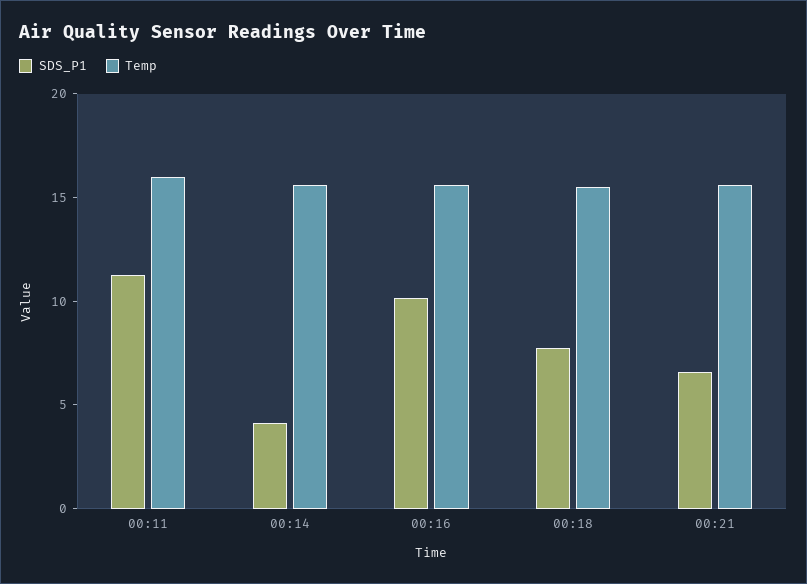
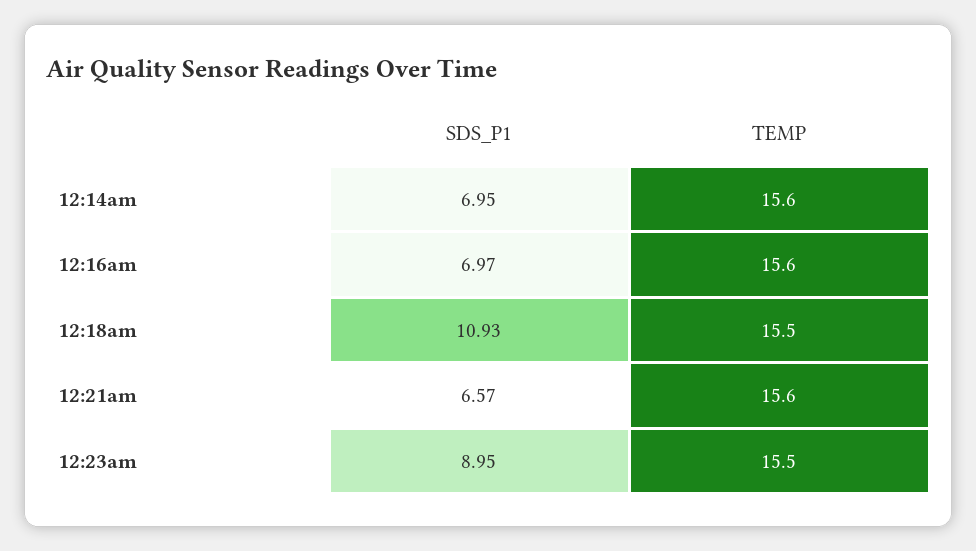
SDS_P1, 00:11: 11 -> none
Temp, 00:11: 16 -> none
SDS_P1, 00:14: 4 -> 6.95
SDS_P1, 00:16: 10 -> 6.97
SDS_P1, 00:18: 8 -> 10.93
SDS_P1, 12:23am: none -> 8.95
Temp, 12:23am: none -> 15.5

